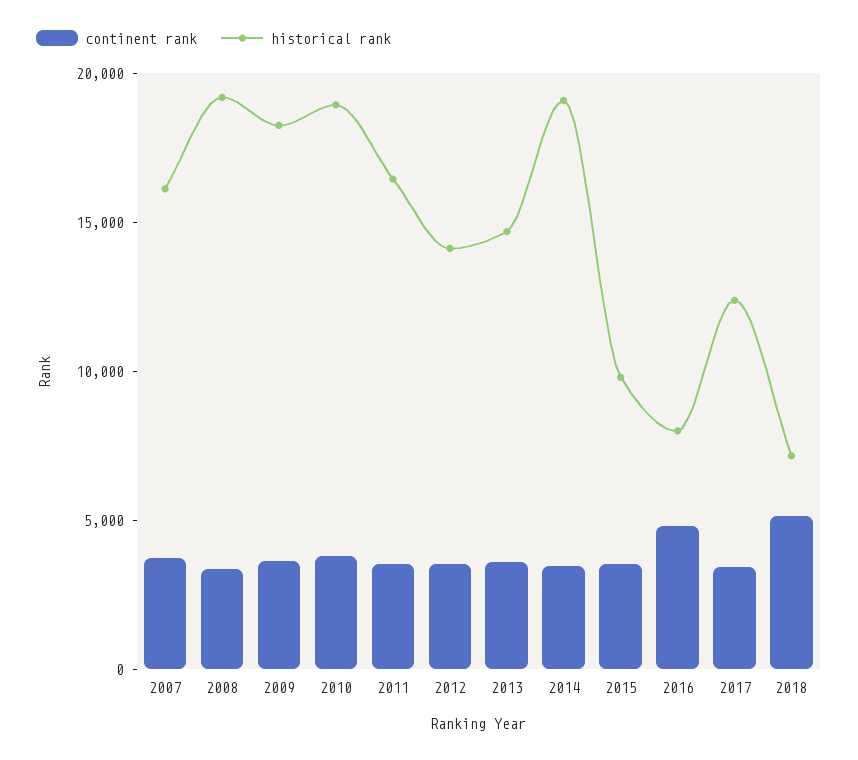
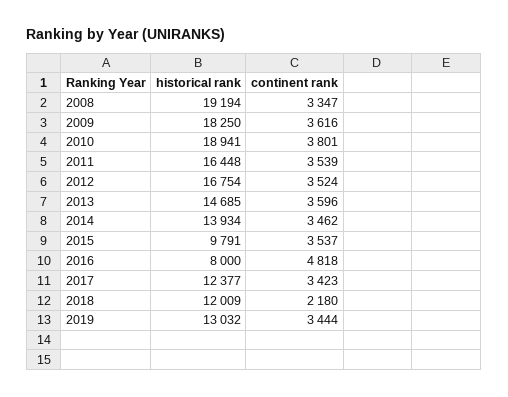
continent rank, 2007: 4000 -> none
historical rank, 2007: 16000 -> none
historical rank, 2012: 14000 -> 16754
historical rank, 2014: 19000 -> 13934
continent rank, 2018: 5000 -> 2180
historical rank, 2018: 7000 -> 12009
historical rank, 2019: none -> 13032
continent rank, 2019: none -> 3444

